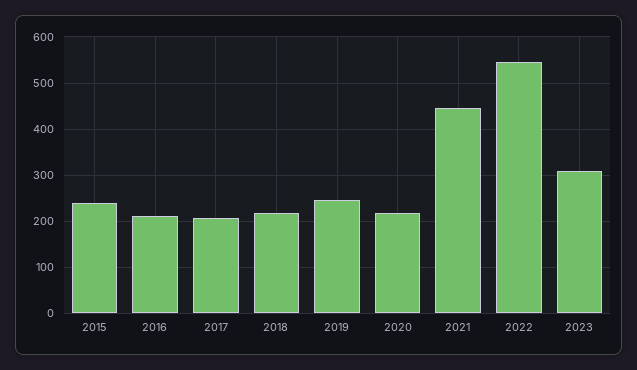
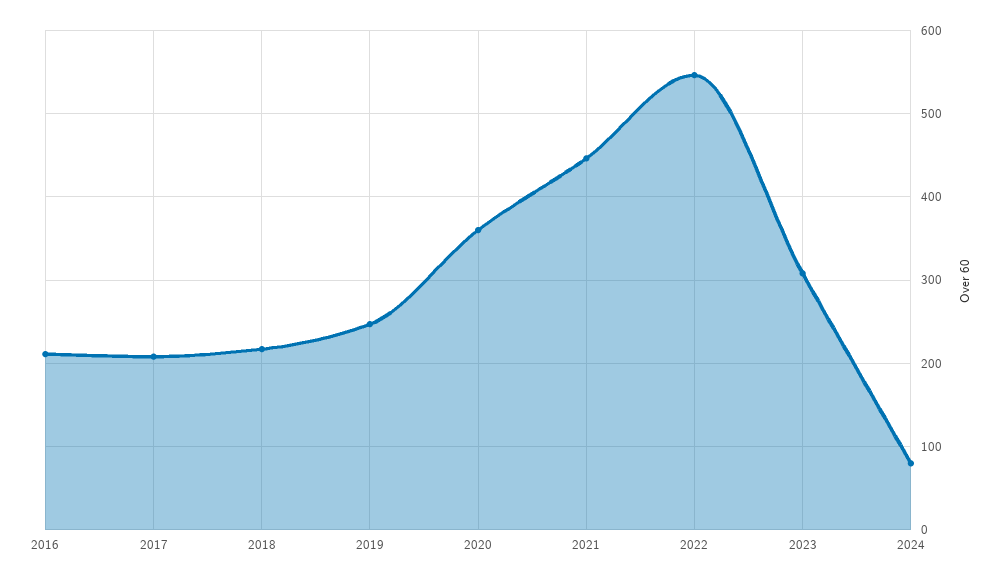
2015: 240 -> none
2020: 220 -> 360
2024: none -> 80

